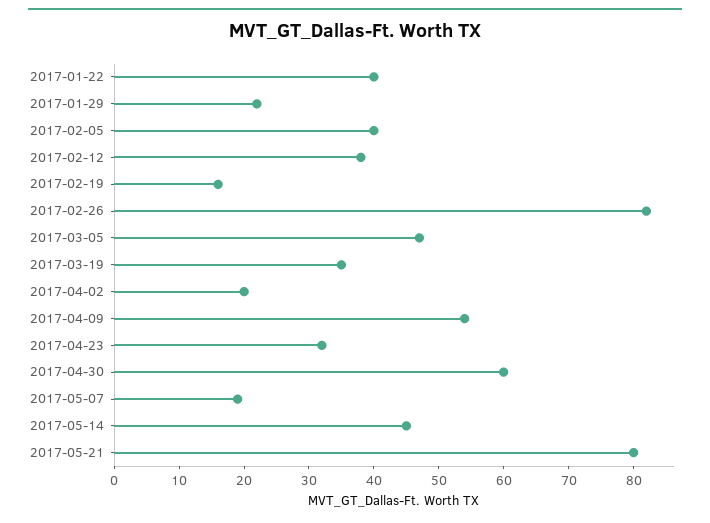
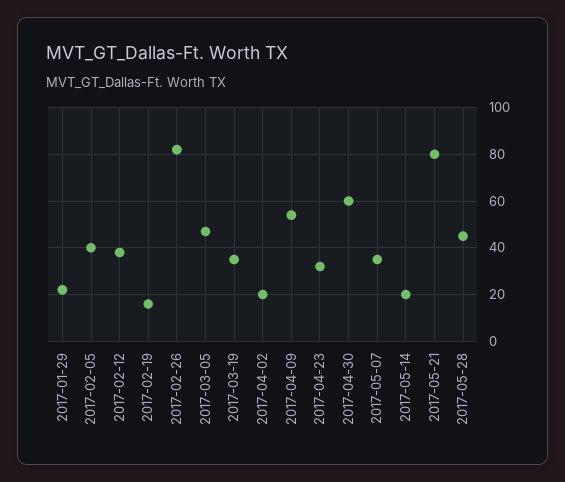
2017-01-22: 40 -> none
2017-05-07: 20 -> 35
2017-05-14: 45 -> 20
2017-05-28: none -> 45

